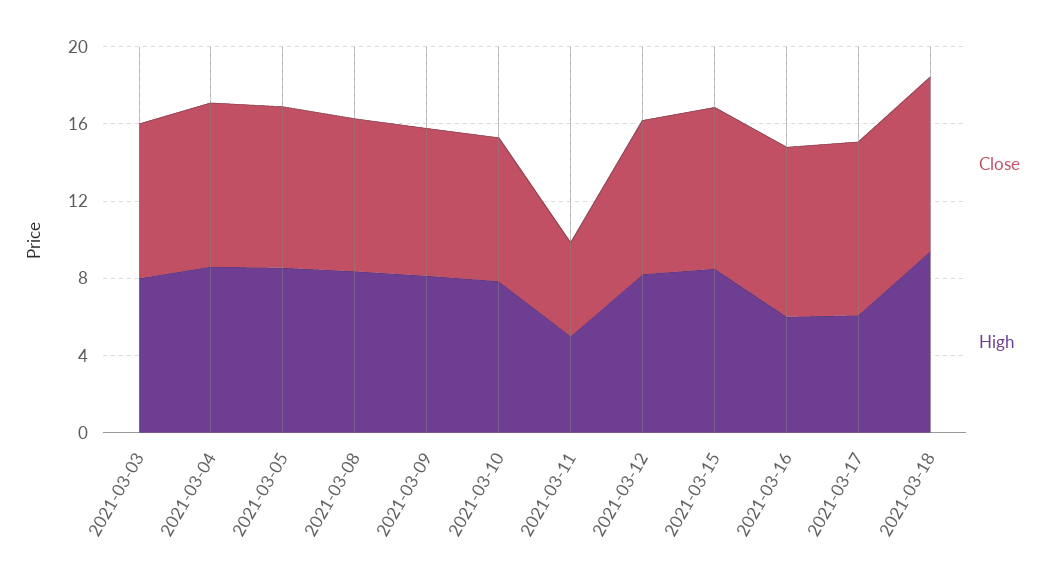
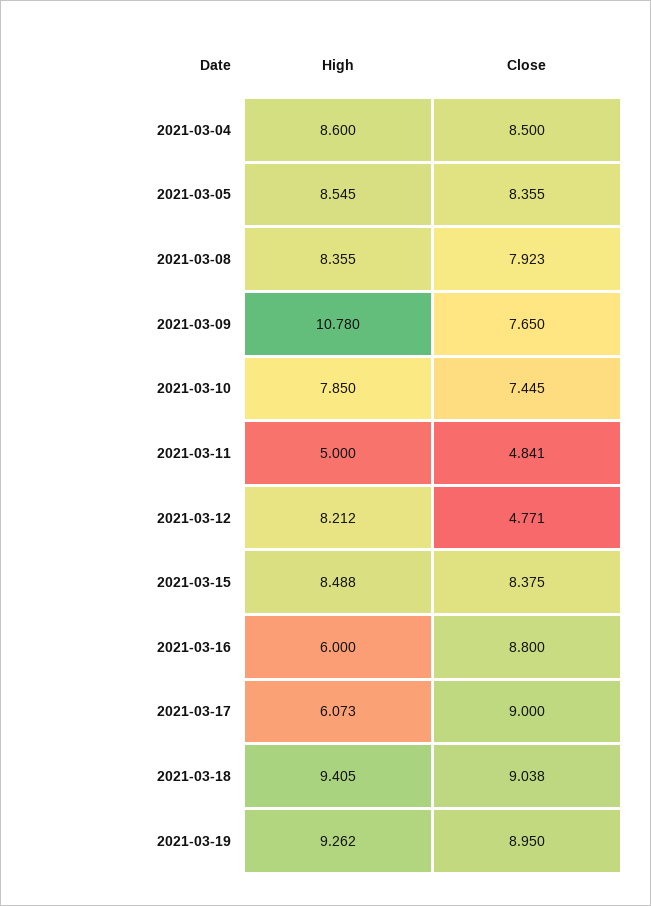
Close, 2021-03-03: 8 -> none
High, 2021-03-03: 8 -> none
High, 2021-03-09: 8 -> 10.78
Close, 2021-03-12: 8 -> 4.771
High, 2021-03-19: none -> 9.262
Close, 2021-03-19: none -> 8.95

